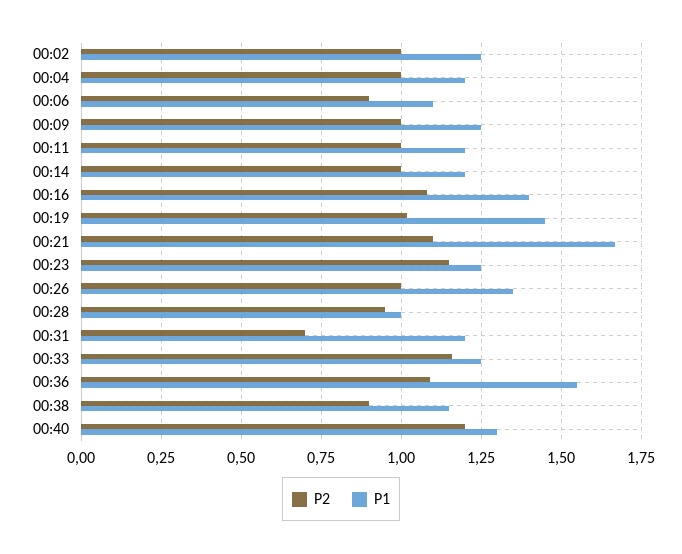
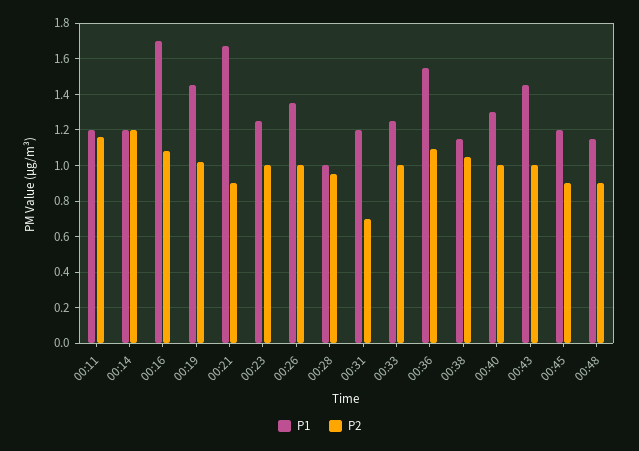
P2, 00:02: 1 -> none
P1, 00:02: 1.25 -> none
P2, 00:04: 1 -> none
P1, 00:04: 1.2 -> none
P2, 00:06: 0.9 -> none
P1, 00:06: 1.1 -> none
P2, 00:09: 1 -> none
P1, 00:09: 1.25 -> none
P2, 00:11: 1 -> 1.15
P2, 00:14: 1 -> 1.2
P1, 00:16: 1.4 -> 1.7
P2, 00:21: 1.1 -> 0.9
P2, 00:23: 1.15 -> 1
P2, 00:33: 1.15 -> 1
P2, 00:38: 0.9 -> 1.05
P2, 00:40: 1.2 -> 1
P1, 00:43: none -> 1.45
P2, 00:43: none -> 1
P1, 00:45: none -> 1.2
P2, 00:45: none -> 0.9
P1, 00:48: none -> 1.15
P2, 00:48: none -> 0.9

